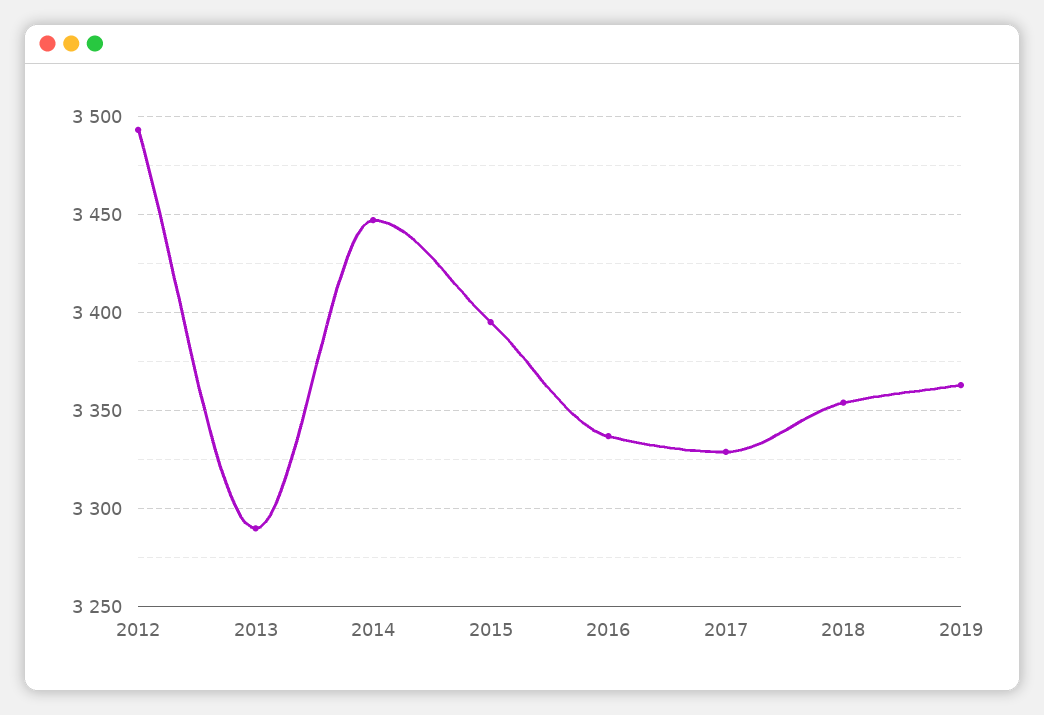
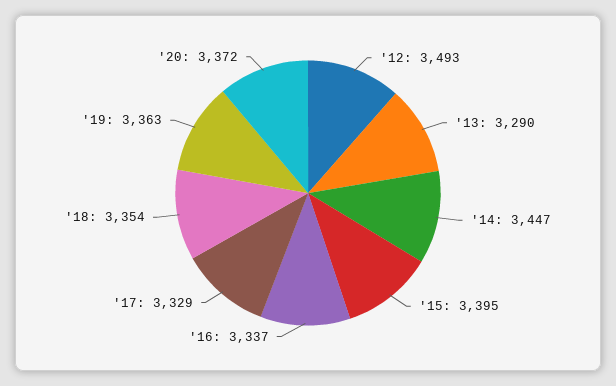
'20: none -> 3372

